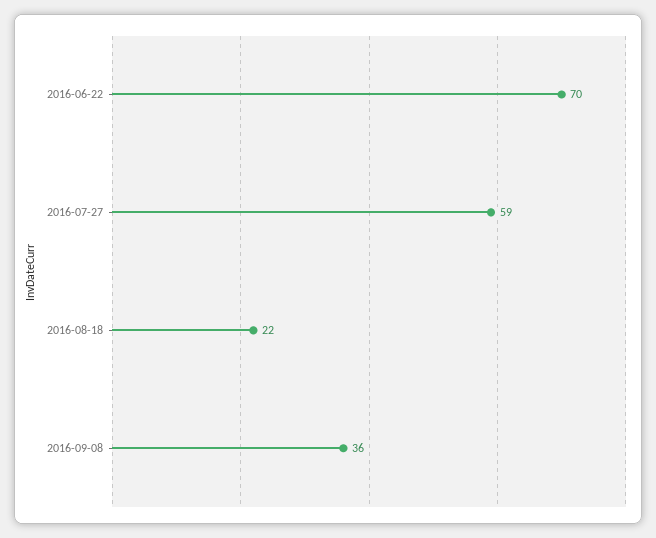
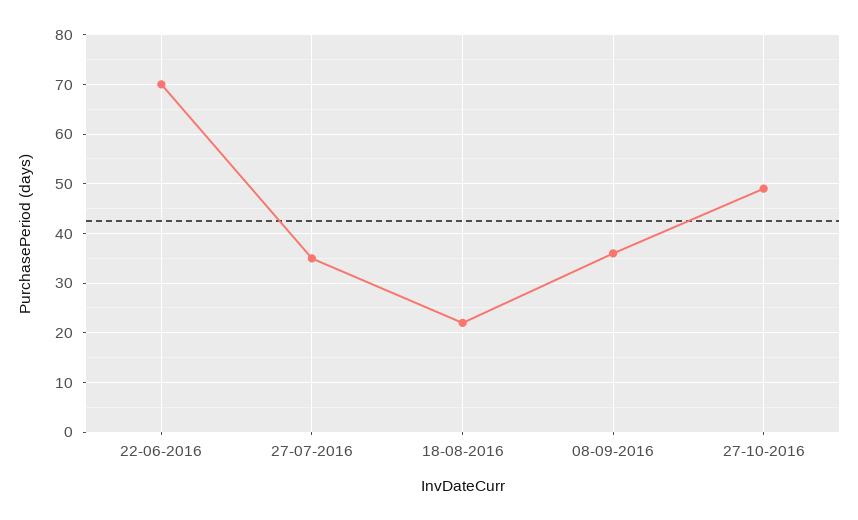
2016-07-27: 59 -> 35
27-10-2016: none -> 50

